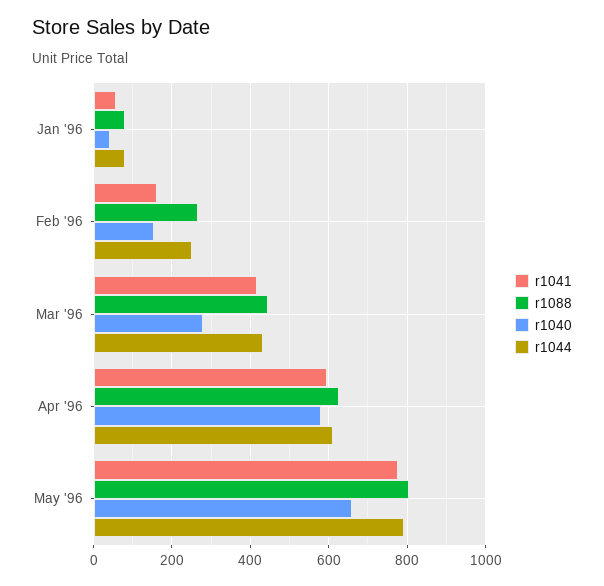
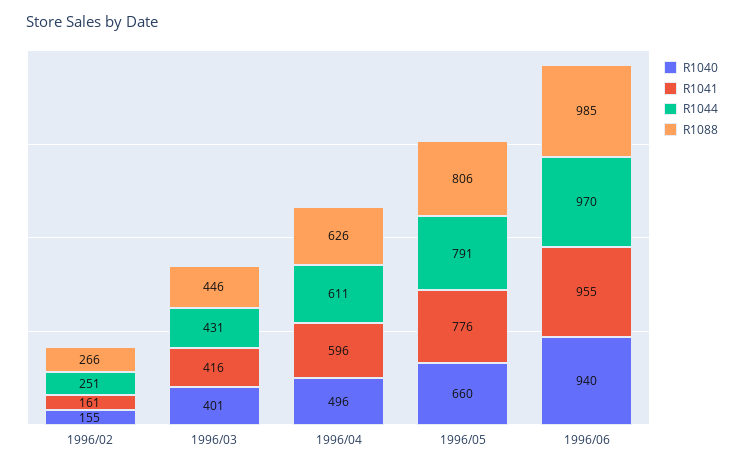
r1041, Jan '96: 60 -> none
r1088, Jan '96: 80 -> none
r1040, Jan '96: 40 -> none
r1044, Jan '96: 80 -> none
r1040, Mar '96: 280 -> 401
r1040, Apr '96: 580 -> 496
r1040, 1996/06: none -> 940
r1041, 1996/06: none -> 955
r1044, 1996/06: none -> 970
r1088, 1996/06: none -> 985

